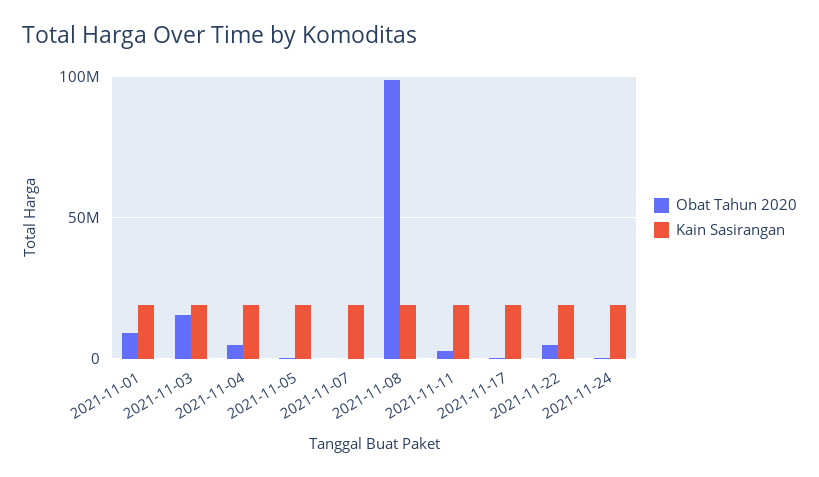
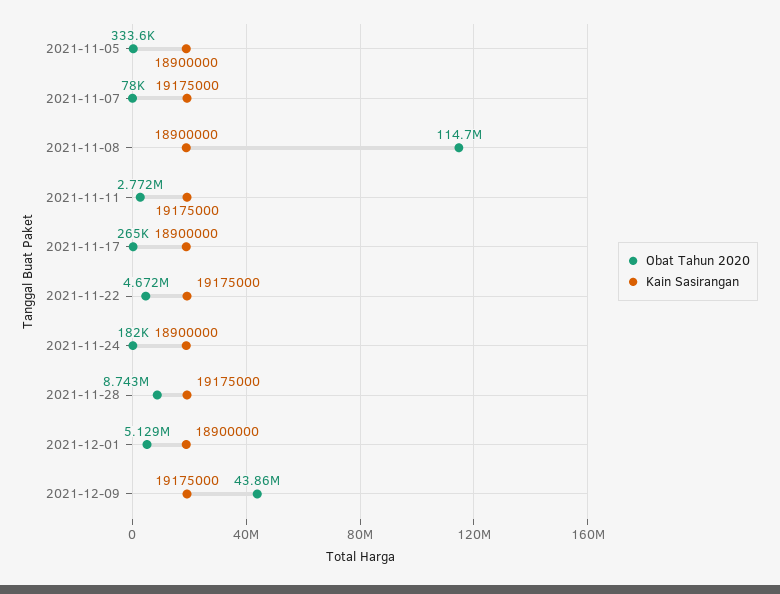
Obat Tahun 2020, 2021-11-01: 10000000 -> none
Kain Sasirangan, 2021-11-01: 20000000 -> none
Obat Tahun 2020, 2021-11-03: 15000000 -> none
Kain Sasirangan, 2021-11-03: 20000000 -> none
Obat Tahun 2020, 2021-11-04: 5000000 -> none
Kain Sasirangan, 2021-11-04: 20000000 -> none
Obat Tahun 2020, 2021-11-08: 100000000 -> 114700000
Obat Tahun 2020, 2021-11-28: none -> 8743000
Kain Sasirangan, 2021-11-28: none -> 19175000
Obat Tahun 2020, 2021-12-01: none -> 5129000
Kain Sasirangan, 2021-12-01: none -> 18900000
Obat Tahun 2020, 2021-12-09: none -> 43860000
Kain Sasirangan, 2021-12-09: none -> 19175000

